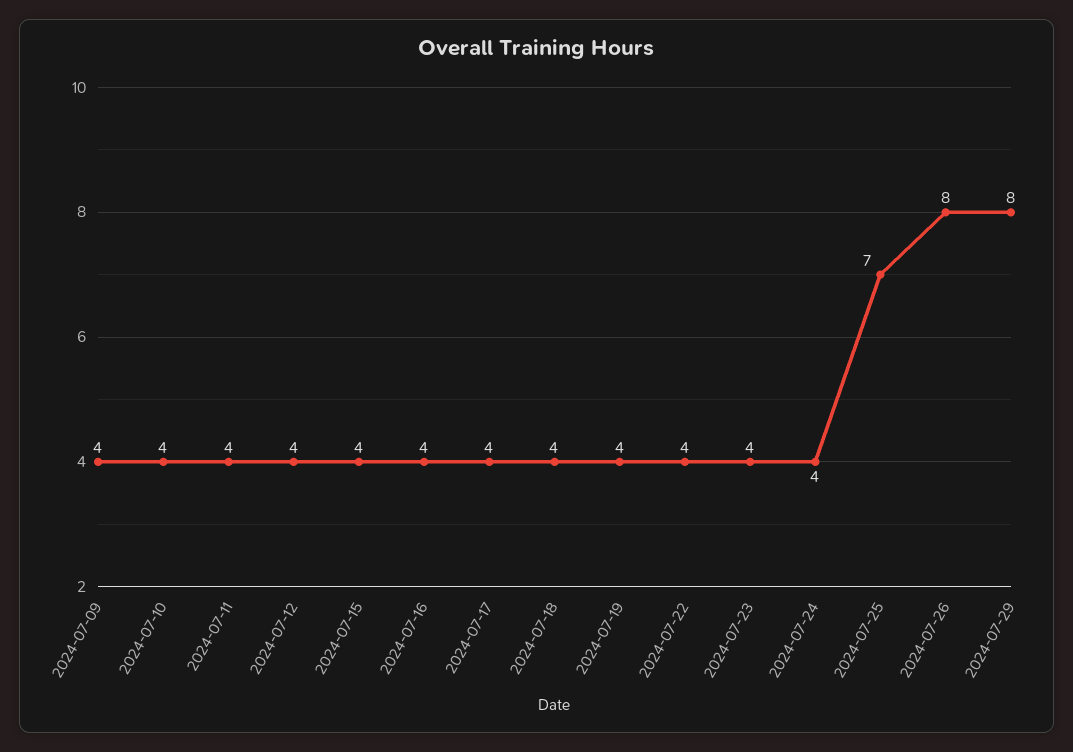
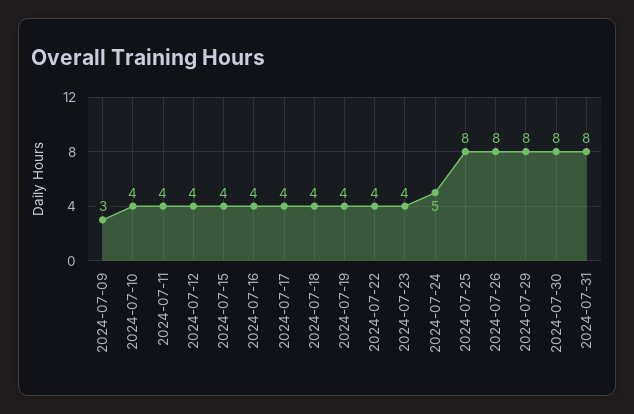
2024-07-09: 4 -> 3
2024-07-24: 4 -> 5
2024-07-25: 7 -> 8
2024-07-30: none -> 8
2024-07-31: none -> 8

